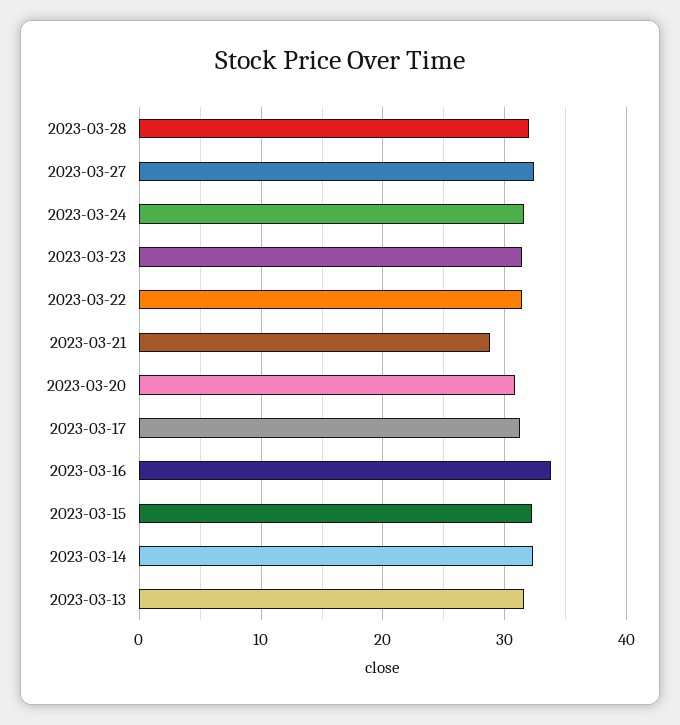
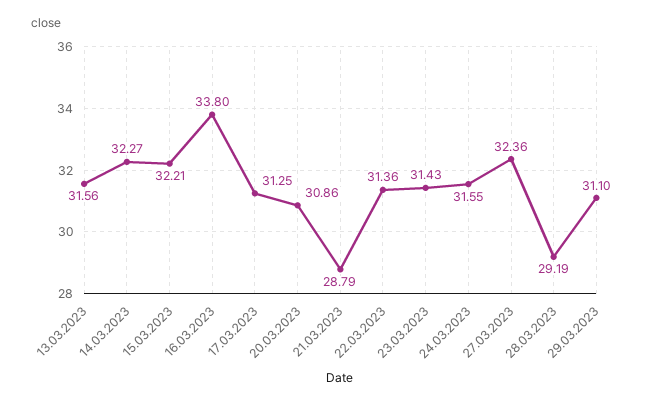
2023-03-28: 32 -> 29.19
29.03.2023: none -> 31.1

